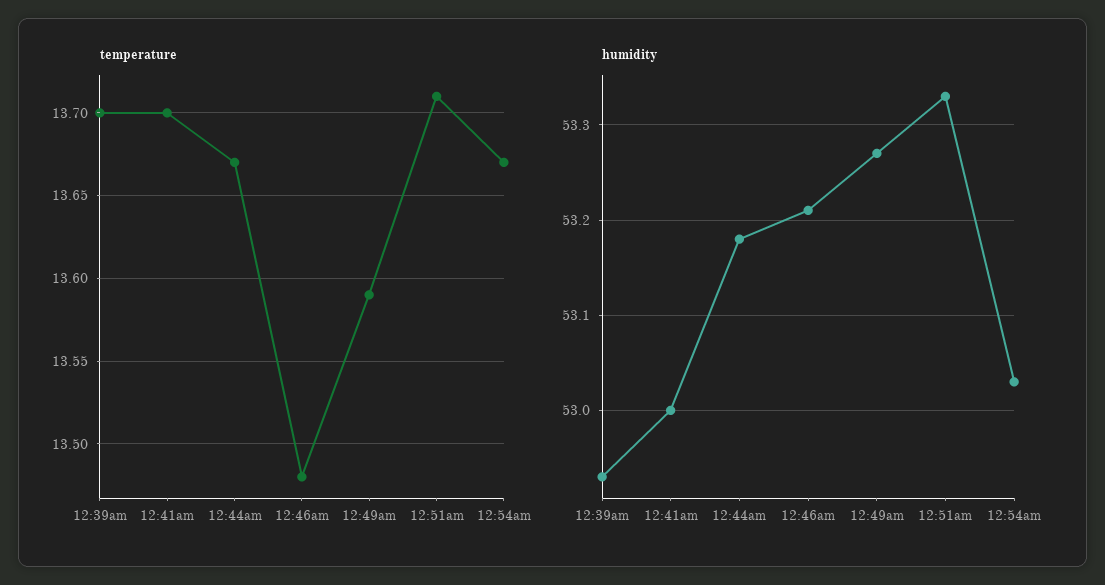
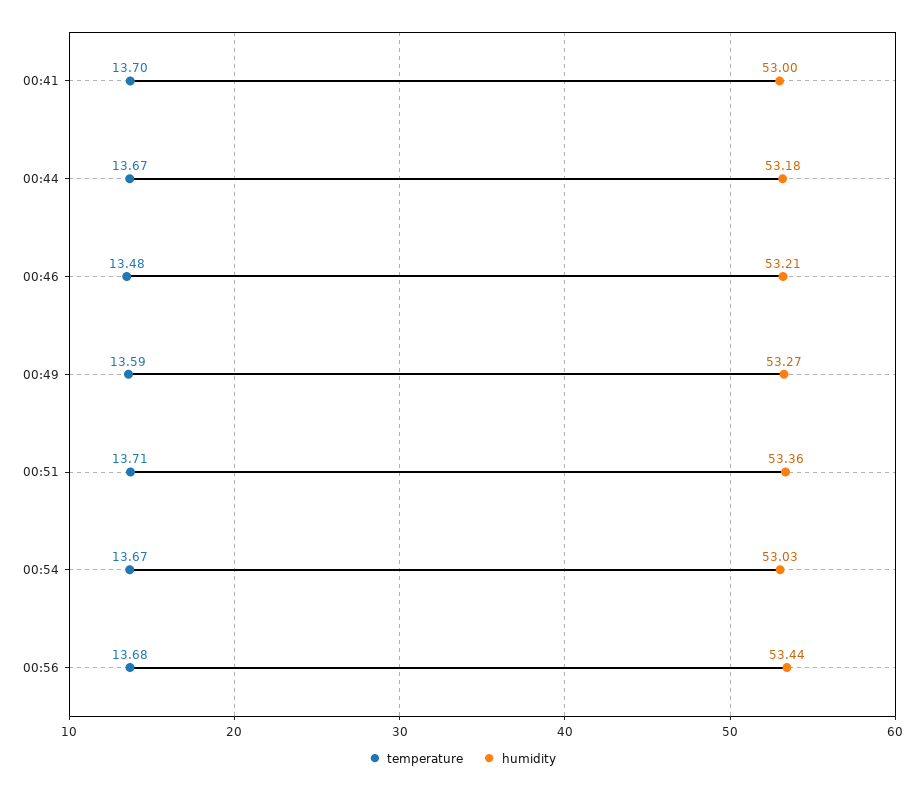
temperature, 12:39am: 13.7 -> none
humidity, 12:39am: 52.93 -> none
humidity, 12:51am: 53.33 -> 53.36
temperature, 00:56: none -> 13.68
humidity, 00:56: none -> 53.44

